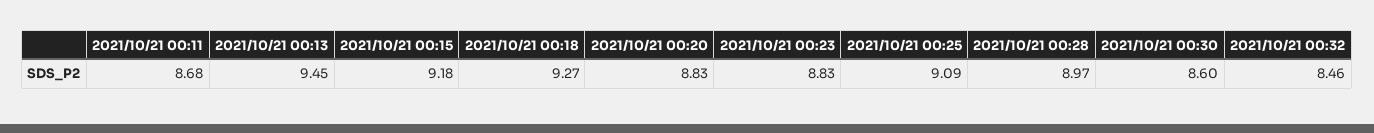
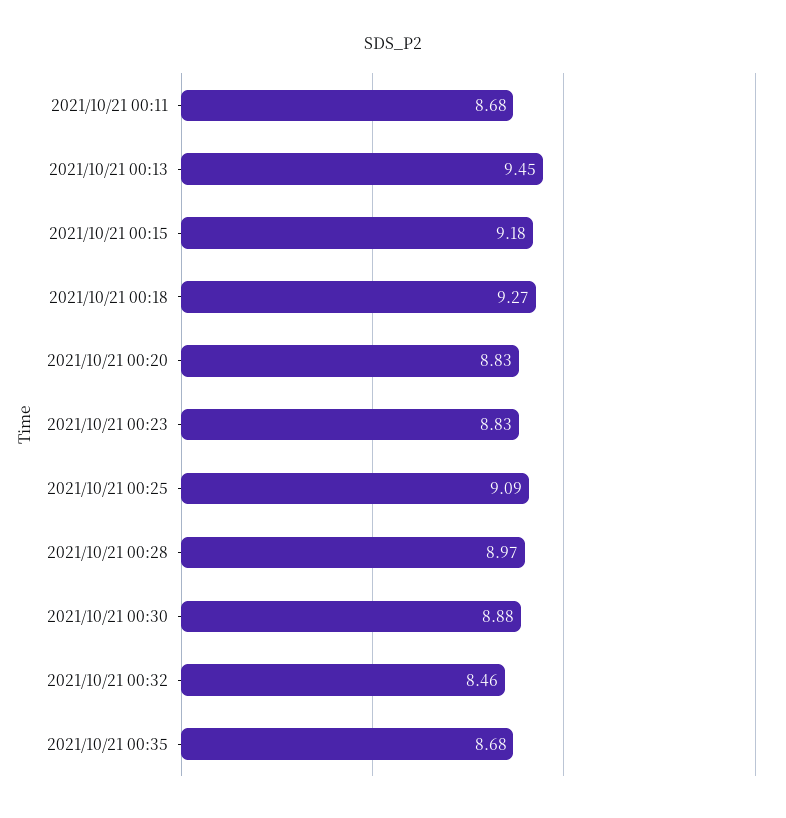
2021/10/21 00:30: 8.6 -> 8.88
2021/10/21 00:35: none -> 8.68

